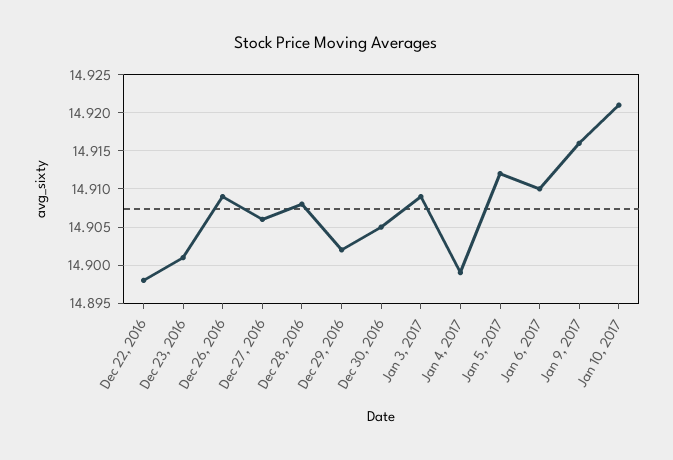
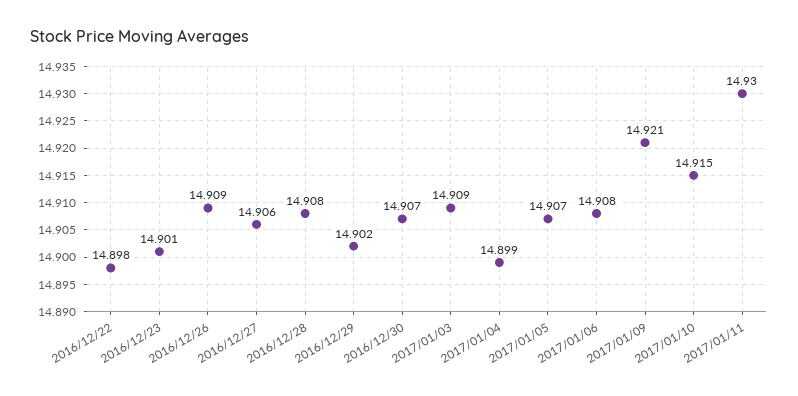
Dec 30, 2016: 14.905 -> 14.907
Jan 5, 2017: 14.912 -> 14.907
Jan 6, 2017: 14.91 -> 14.908
Jan 9, 2017: 14.916 -> 14.921
Jan 10, 2017: 14.921 -> 14.915
2017/01/11: none -> 14.93

